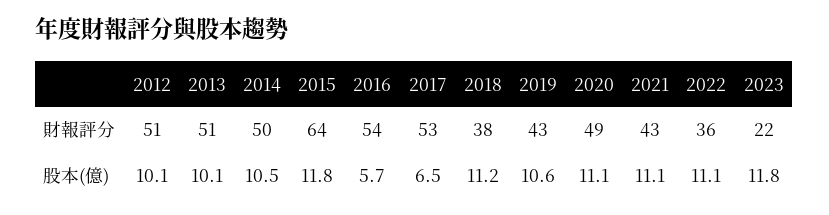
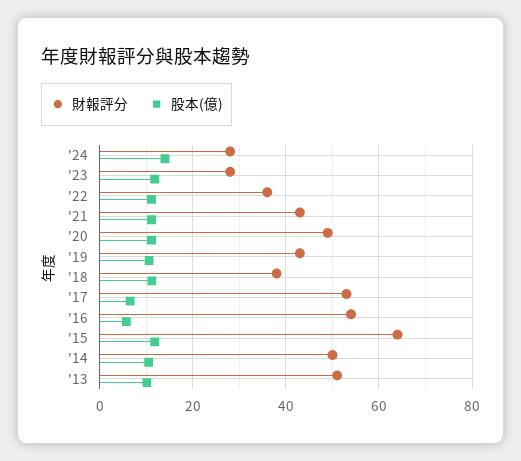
財報評分, 2012: 51 -> none
財報評分, 2023: 22 -> 28
股本(億), 2012: 10.1 -> none
財報評分, '24: none -> 28
股本(億), '24: none -> 14

